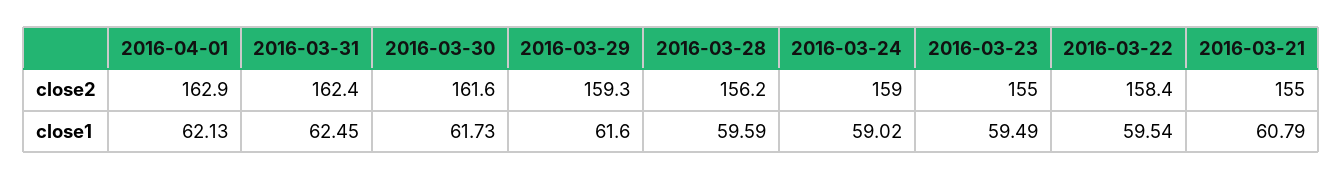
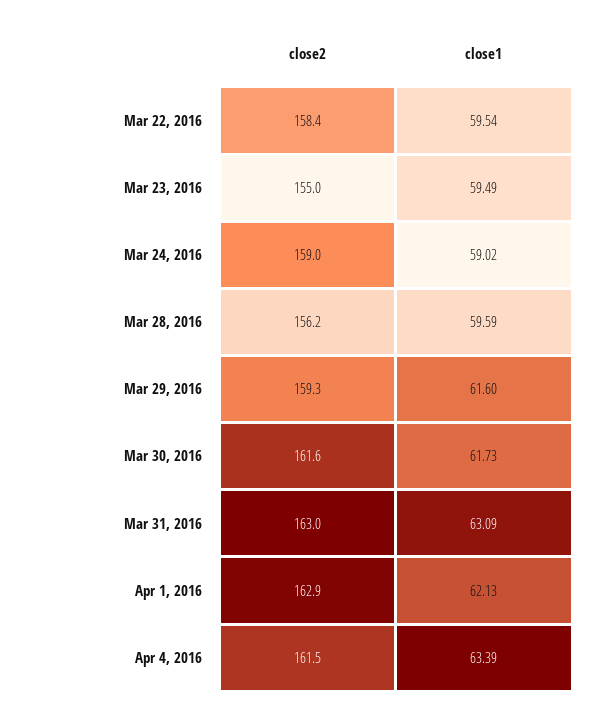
2016-03-31, close2: 162.4 -> 163
2016-03-21, close2: 155 -> none
2016-03-31, close1: 62.45 -> 63.09
2016-03-21, close1: 60.79 -> none
Apr 4, 2016, close2: none -> 161.5
Apr 4, 2016, close1: none -> 63.39

